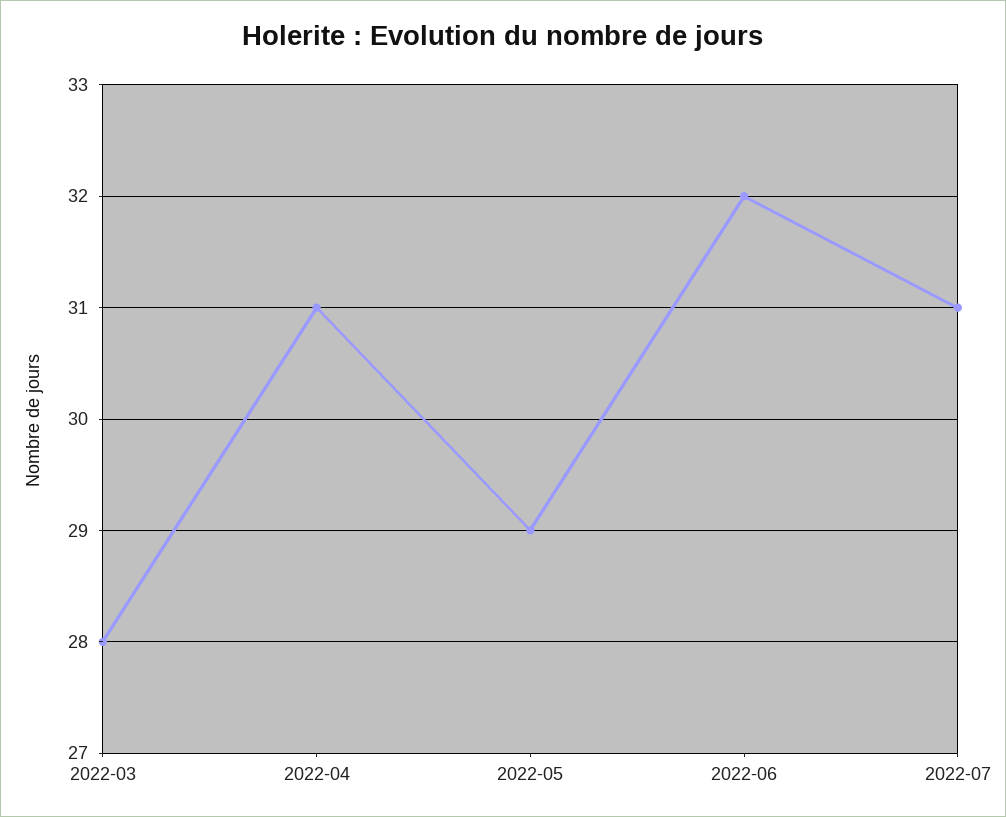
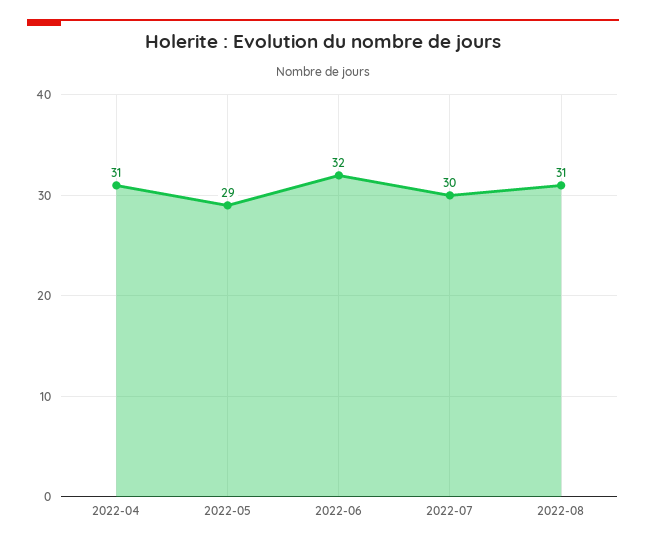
2022-03: 28 -> none
2022-07: 31 -> 30
2022-08: none -> 31

